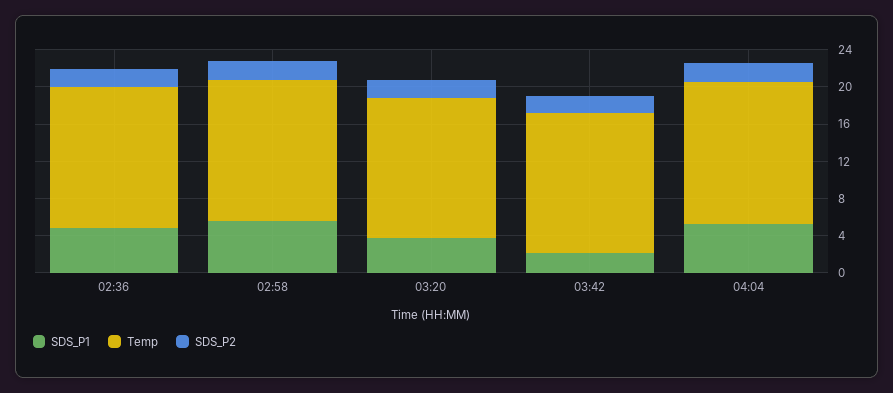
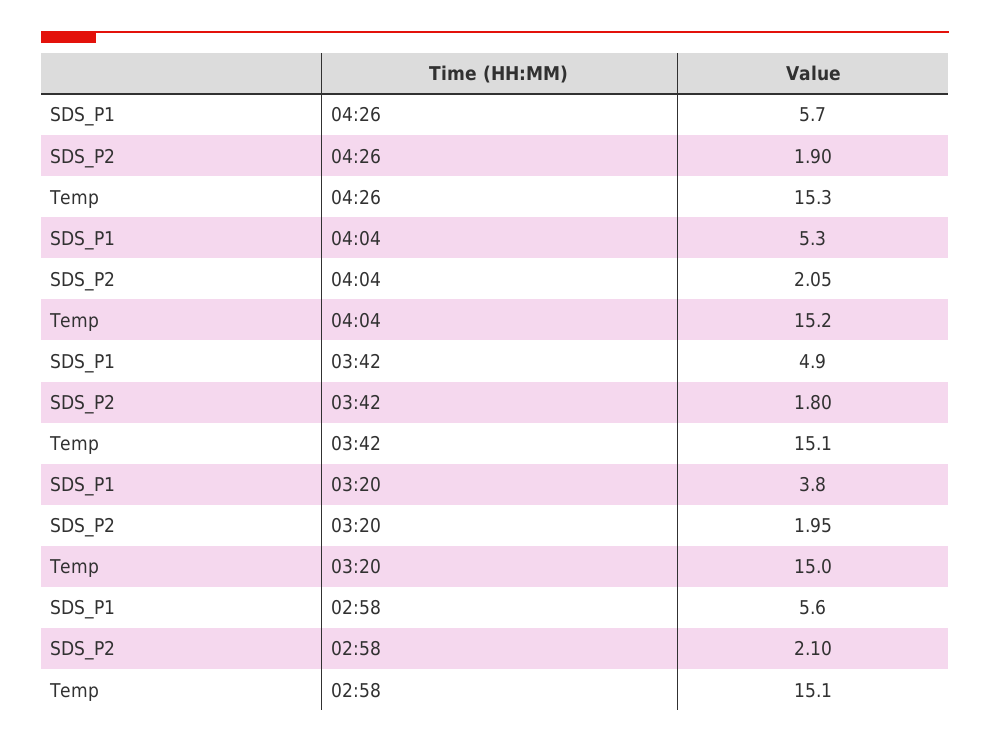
SDS_P1, 02:36: 5 -> none
Temp, 02:36: 15 -> none
SDS_P2, 02:36: 2 -> none
SDS_P1, 03:42: 2 -> 4.9
SDS_P1, 04:26: none -> 5.7
SDS_P2, 04:26: none -> 1.9
Temp, 04:26: none -> 15.3

